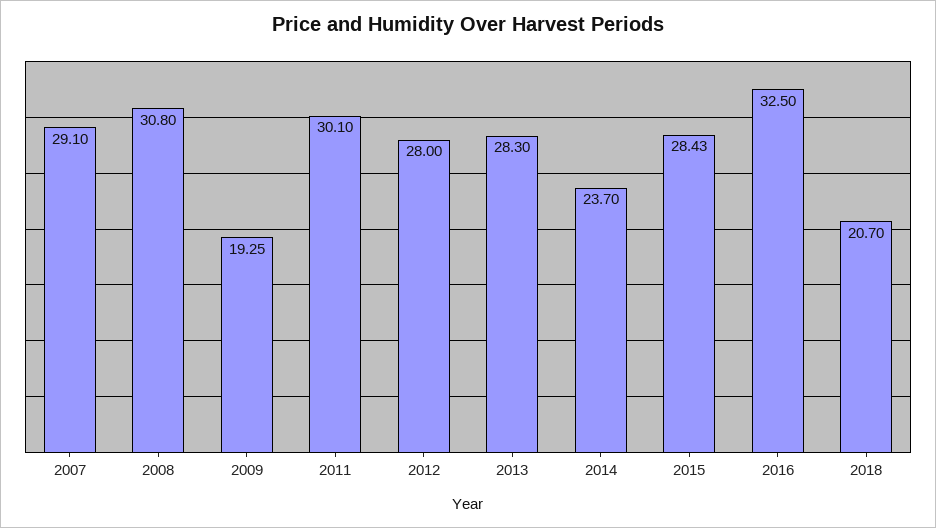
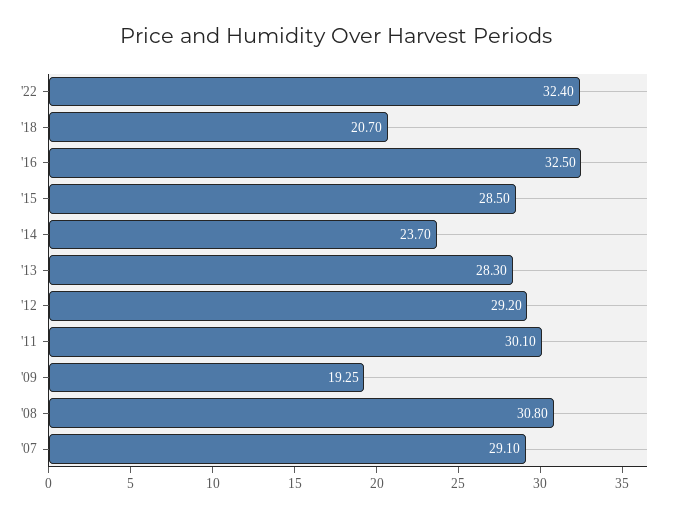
2012: 28 -> 29.2
2015: 28.43 -> 28.5
'22: none -> 32.4

